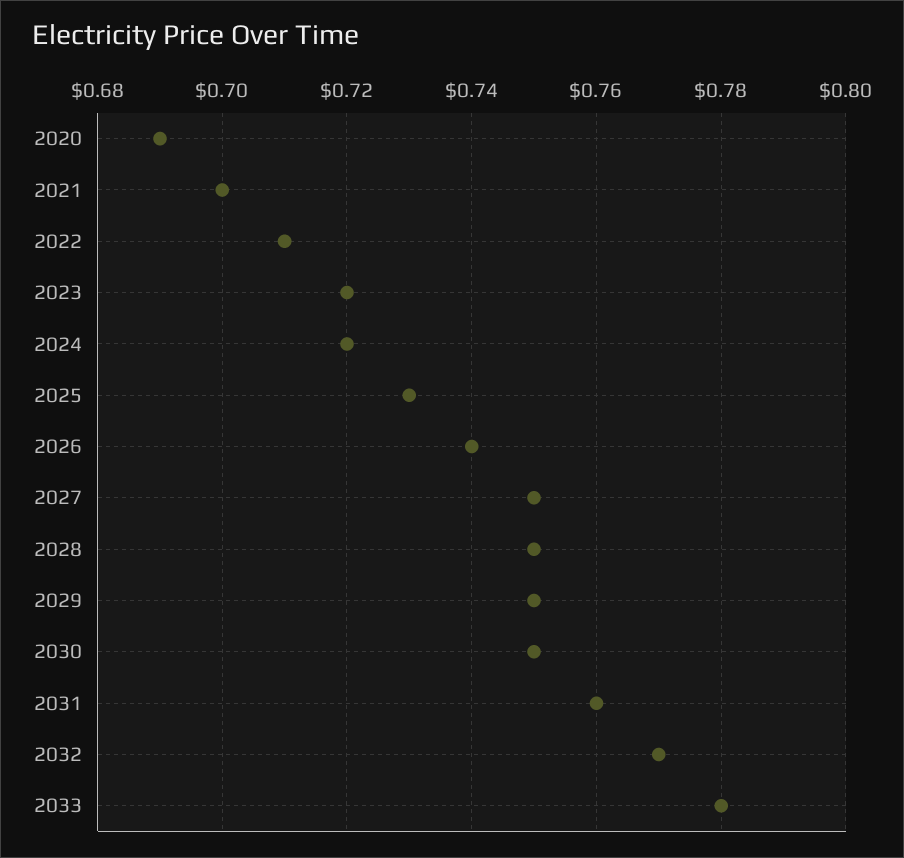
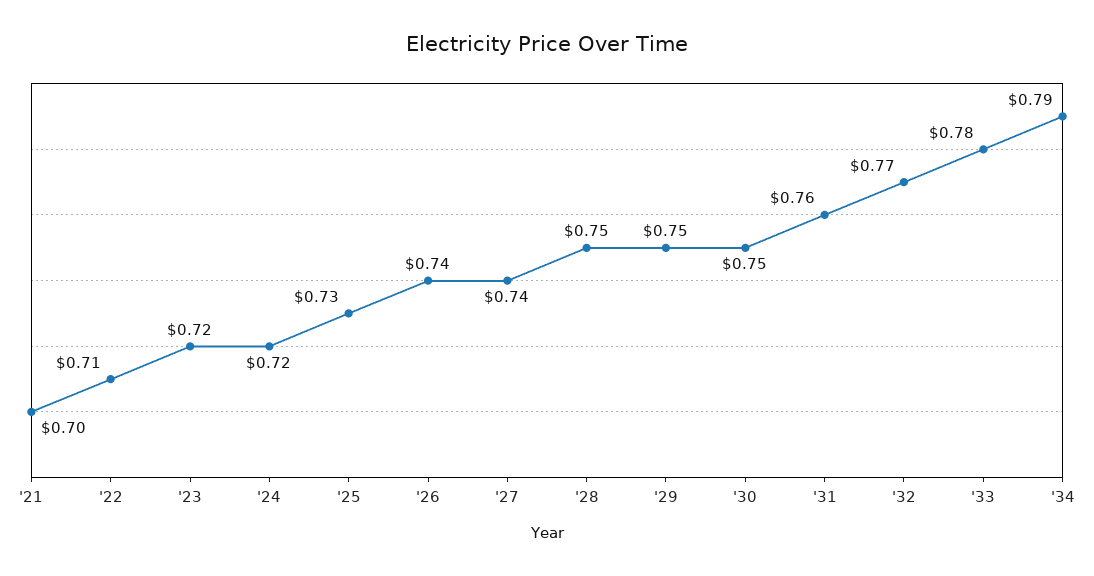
2020: 0.69 -> none
2027: 0.75 -> 0.74
'34: none -> 0.79

